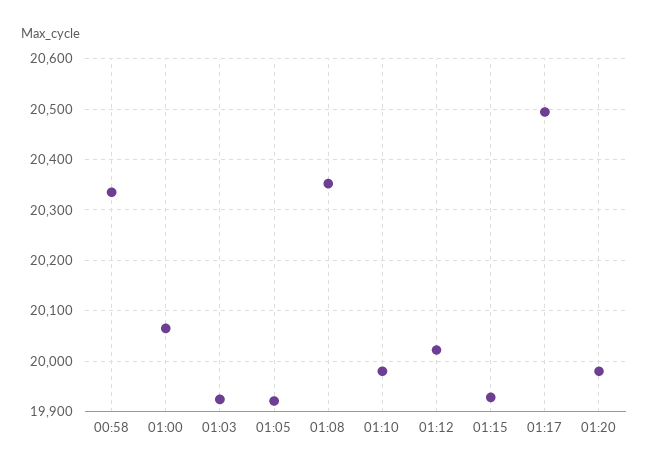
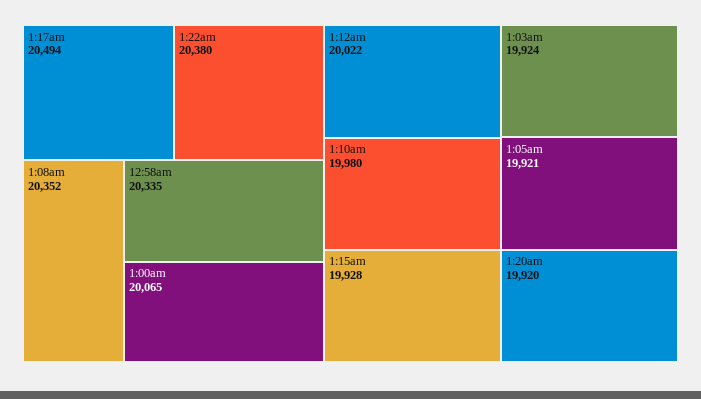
01:20: 19980 -> 19920
1:22am: none -> 20380

